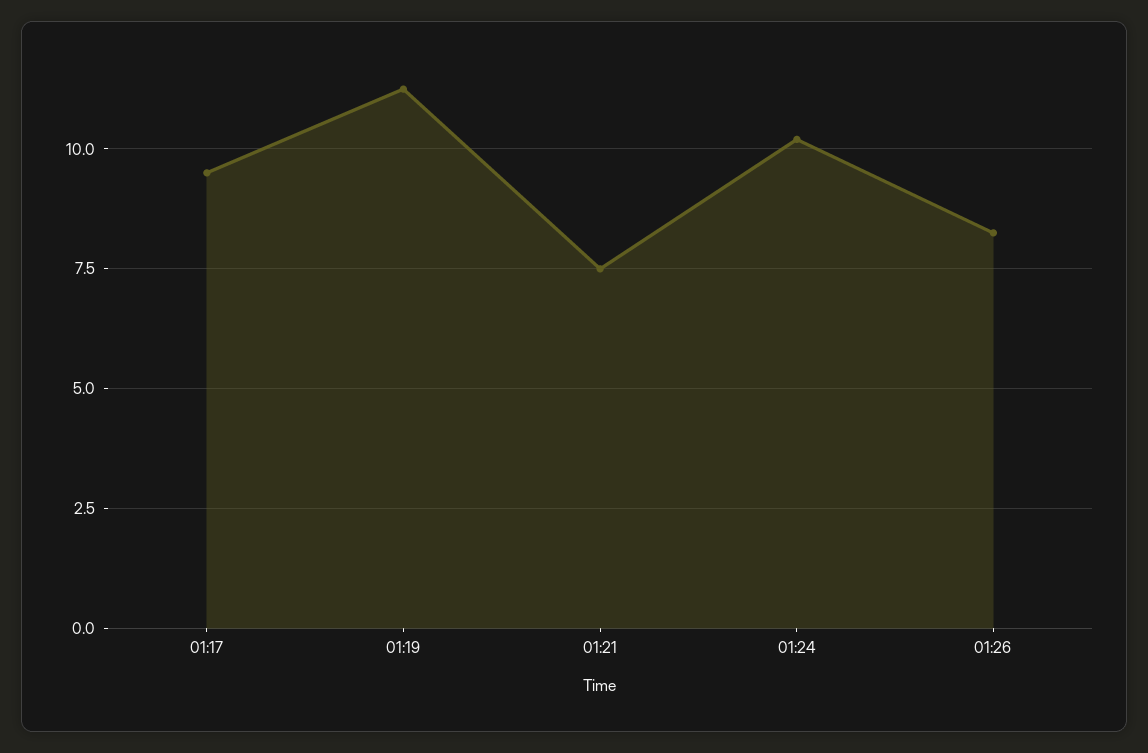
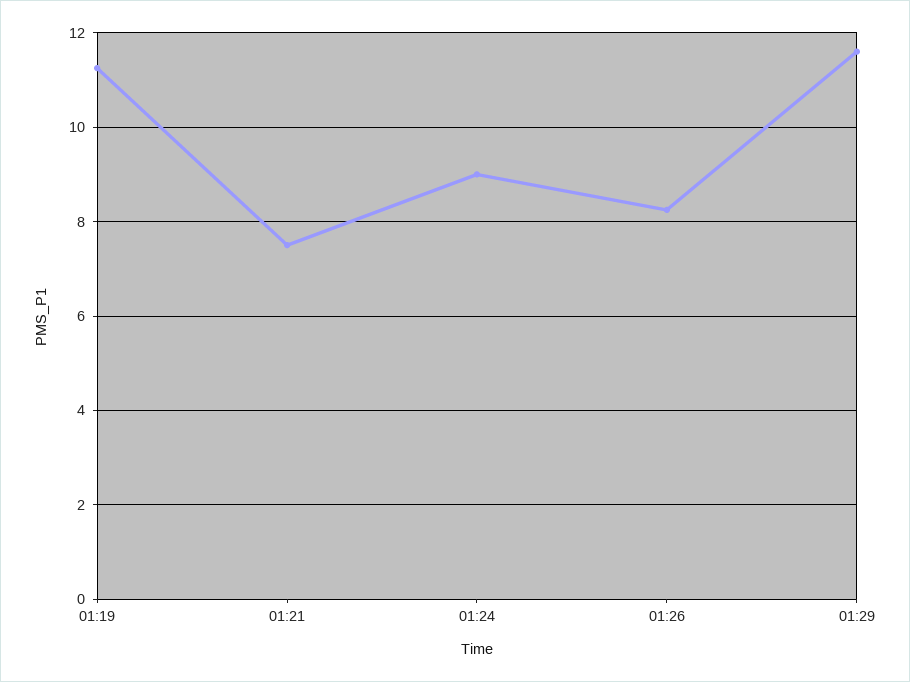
01:17: 9.5 -> none
01:24: 10.25 -> 9
01:29: none -> 11.6

